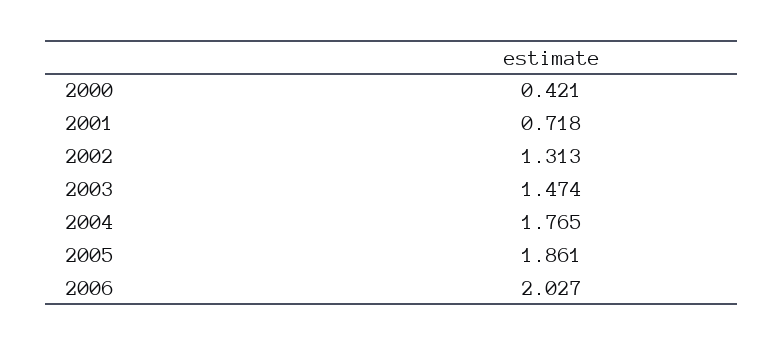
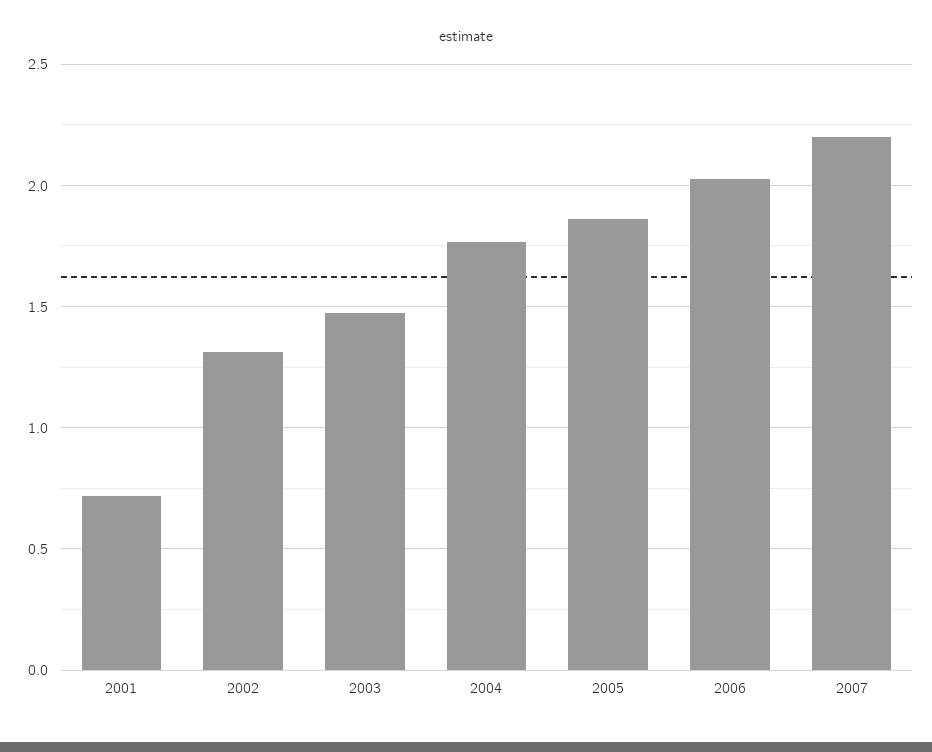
2000: 0.421 -> none
2007: none -> 2.2

